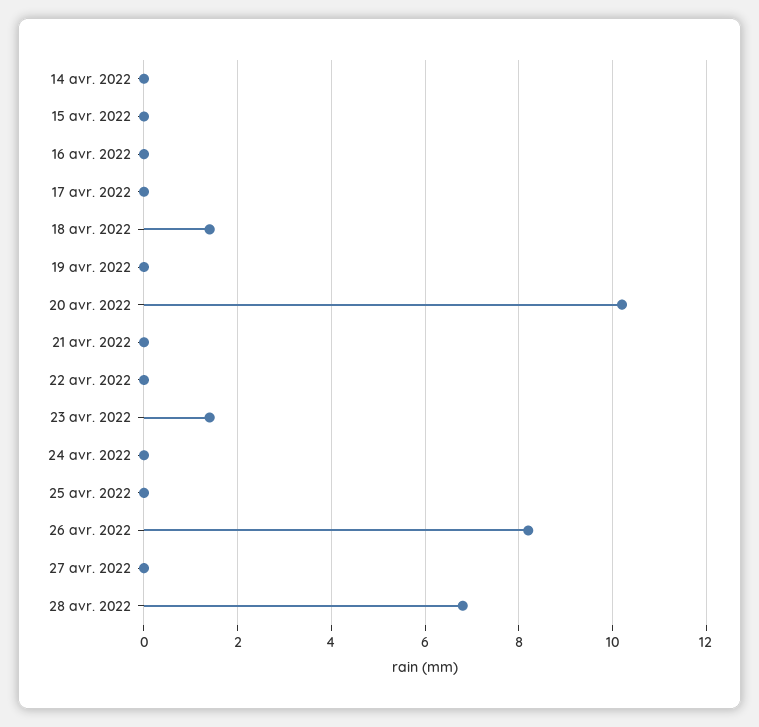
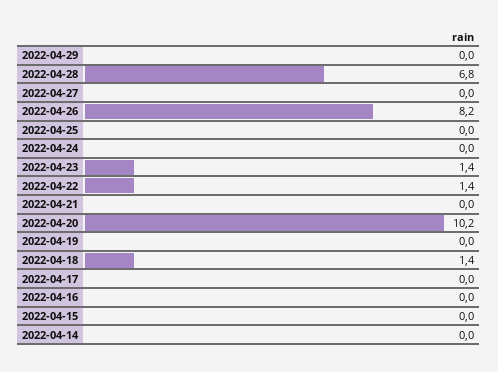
22 avr. 2022: 0 -> 1.4
2022-04-29: none -> 0

